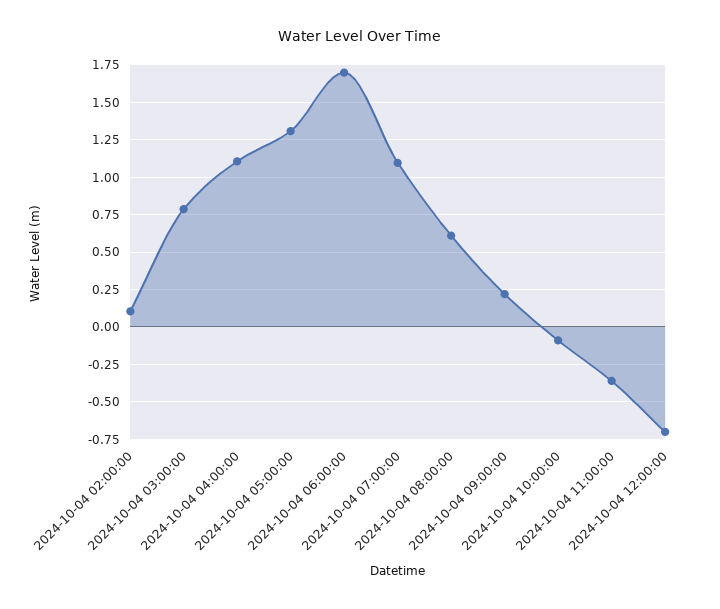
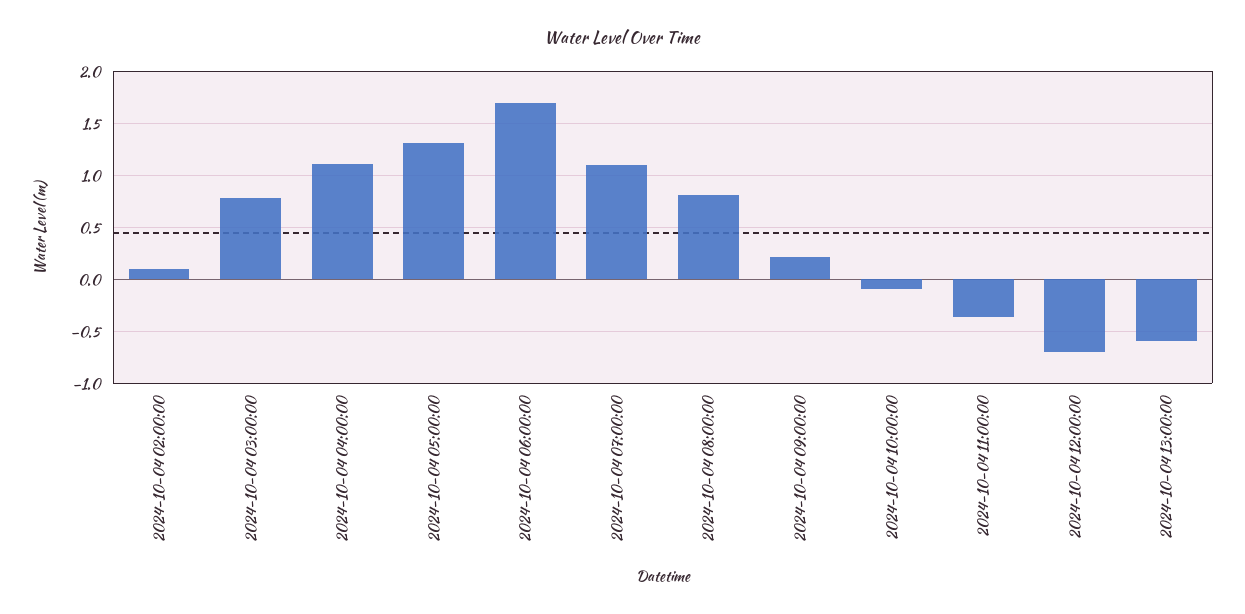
2024-10-04 08:00:00: 0.6 -> 0.8
2024-10-04 13:00:00: none -> -0.6

